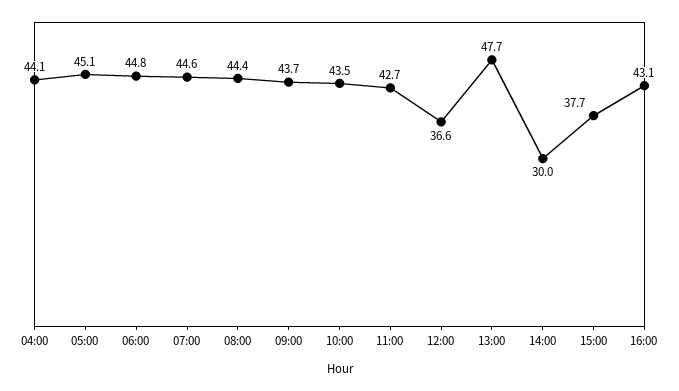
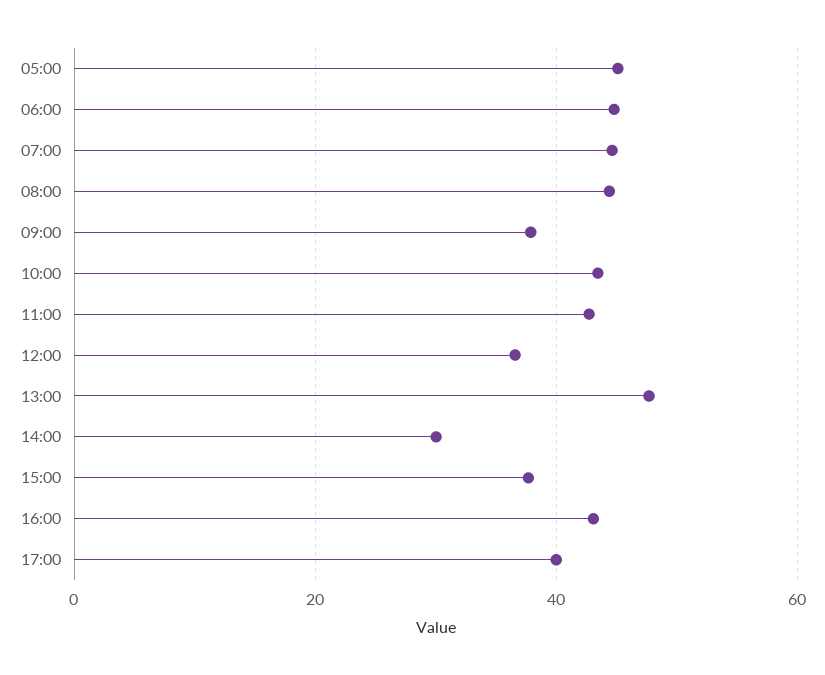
04:00: 44.1 -> none
09:00: 43.7 -> 38
17:00: none -> 40

